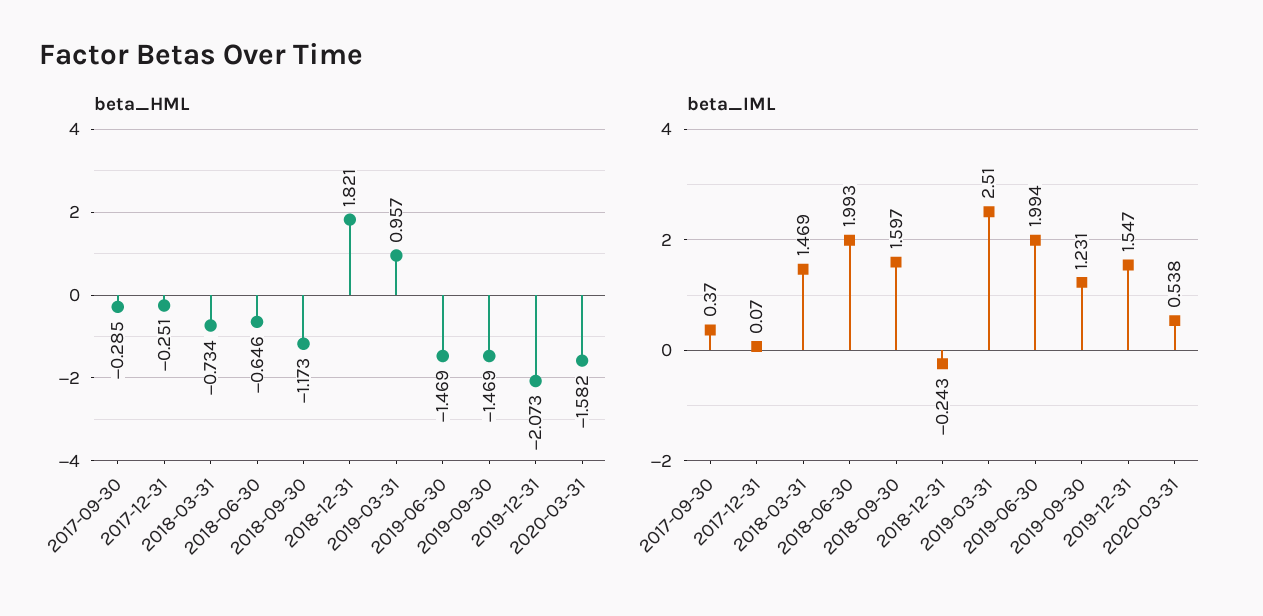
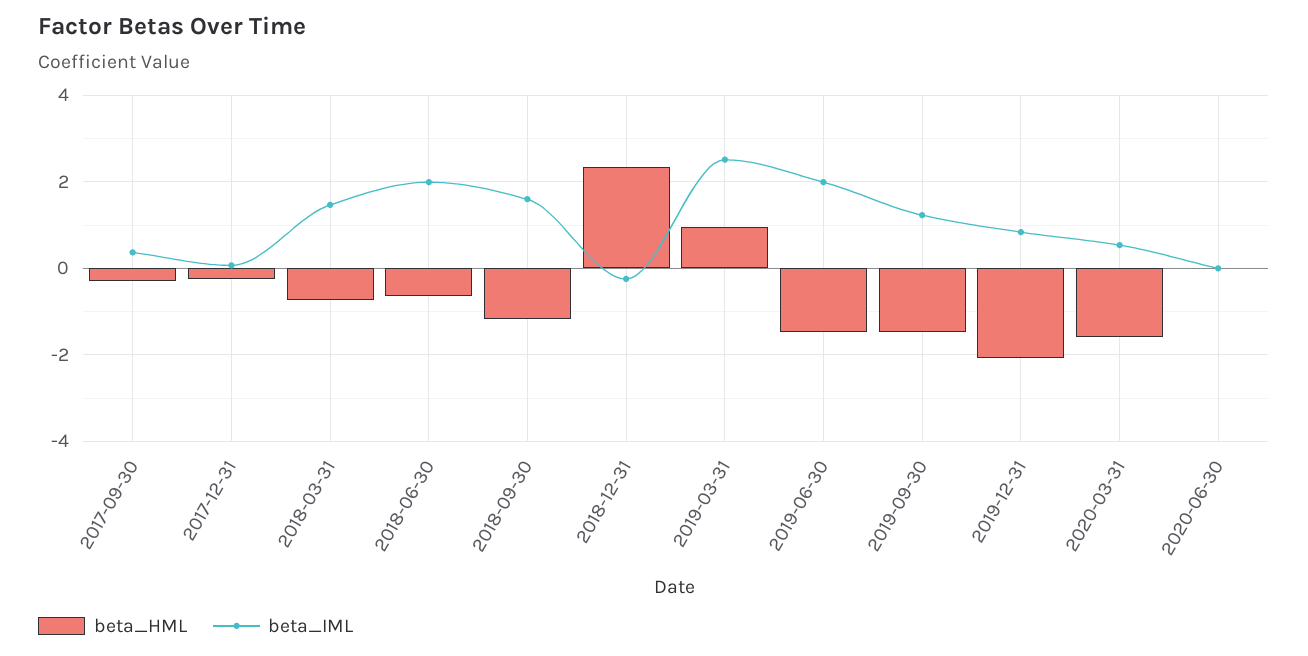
beta_HML, 2018-12-31: 1.821 -> 2.4
beta_IML, 2019-12-31: 1.547 -> 0.8
beta_HML, 2020-06-30: none -> 0
beta_IML, 2020-06-30: none -> 0

